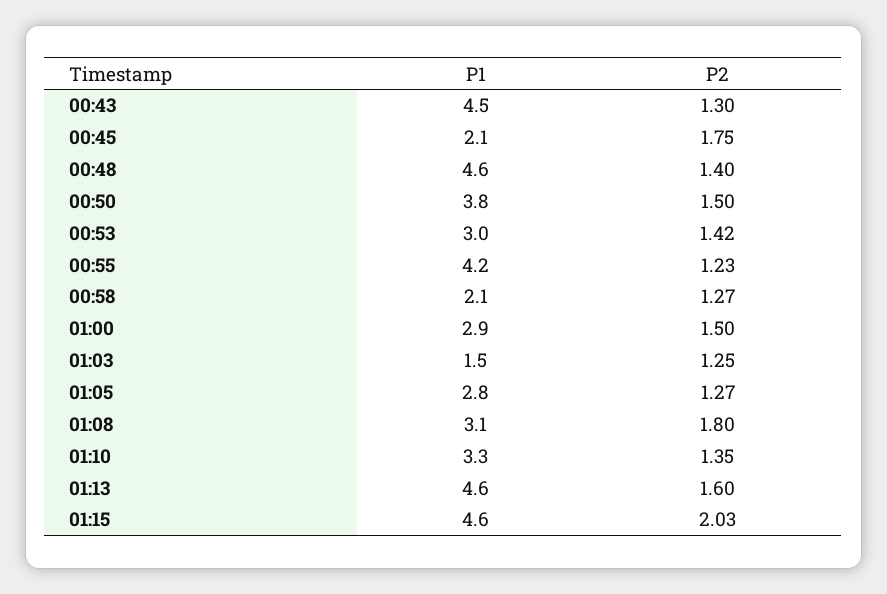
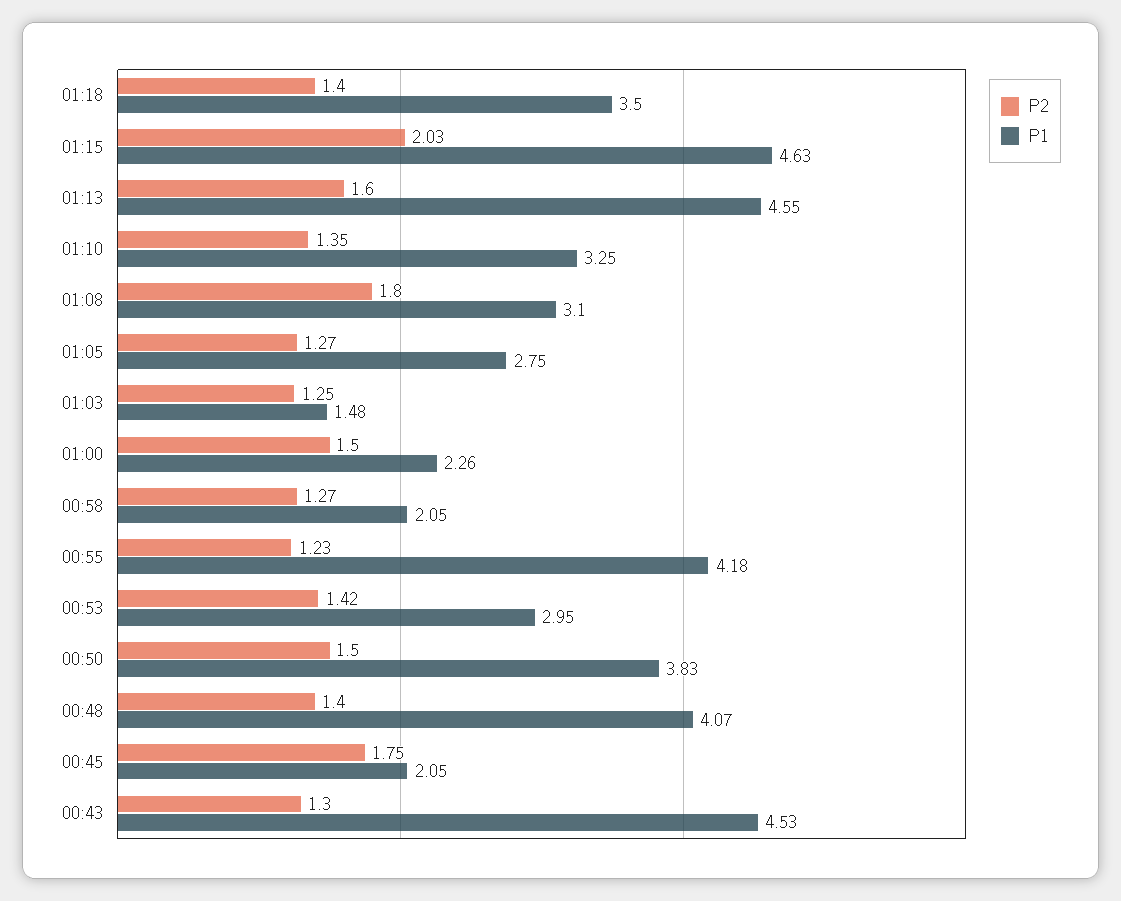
P1, 00:48: 4.6 -> 4.07
P1, 01:00: 2.9 -> 2.26
P2, 01:18: none -> 1.4
P1, 01:18: none -> 3.5

